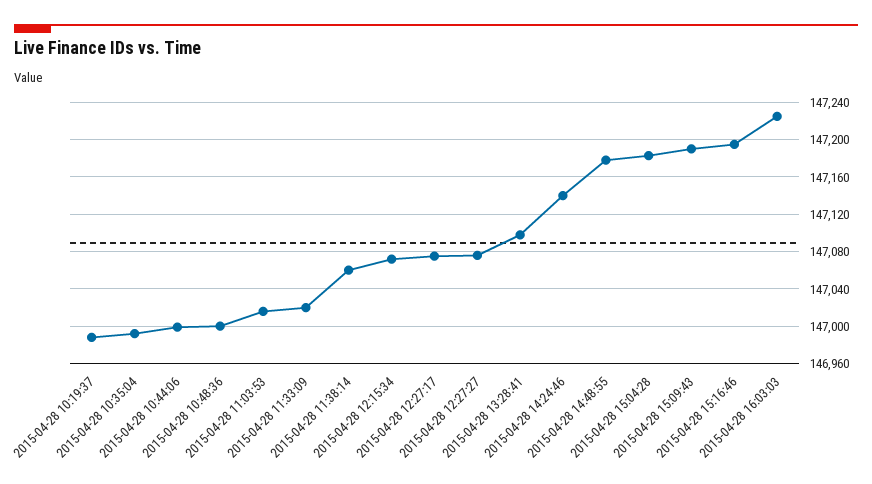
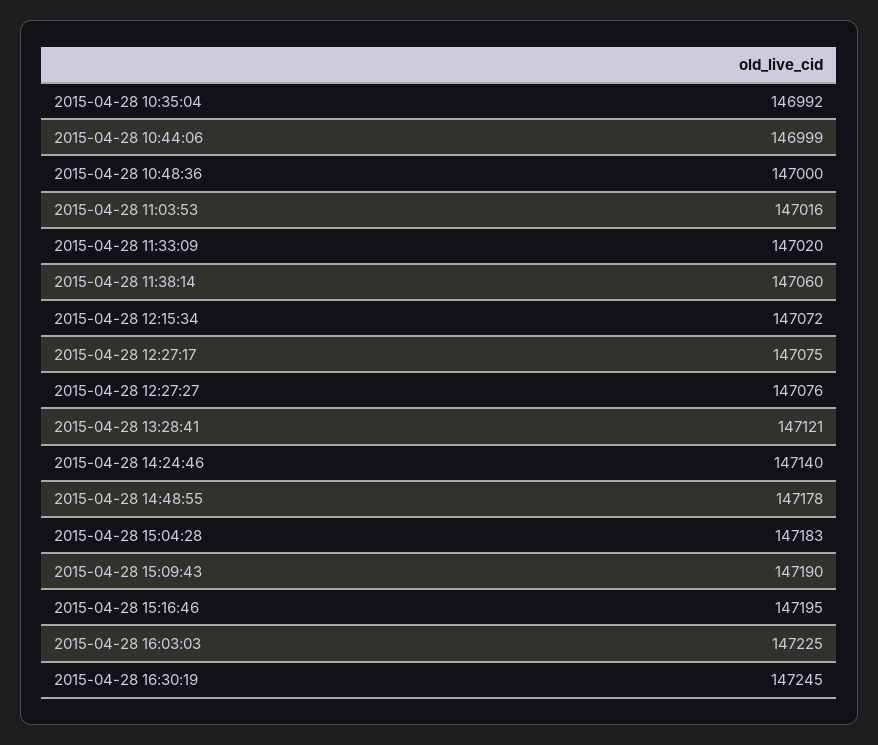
2015-04-28 10:19:37: 146990 -> none
2015-04-28 13:28:41: 147100 -> 147121
2015-04-28 16:30:19: none -> 147245

